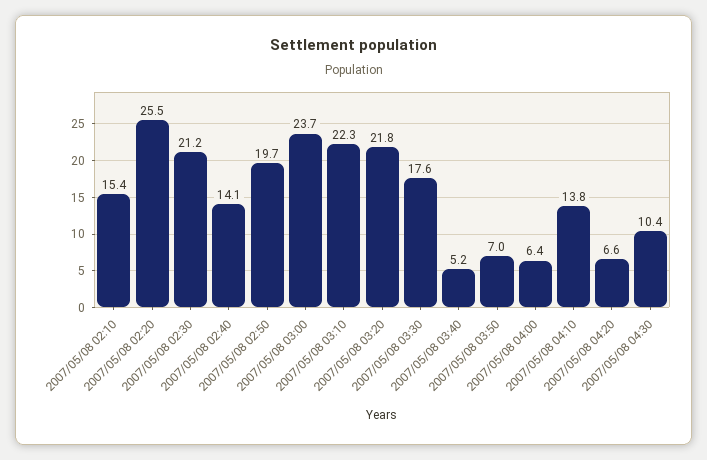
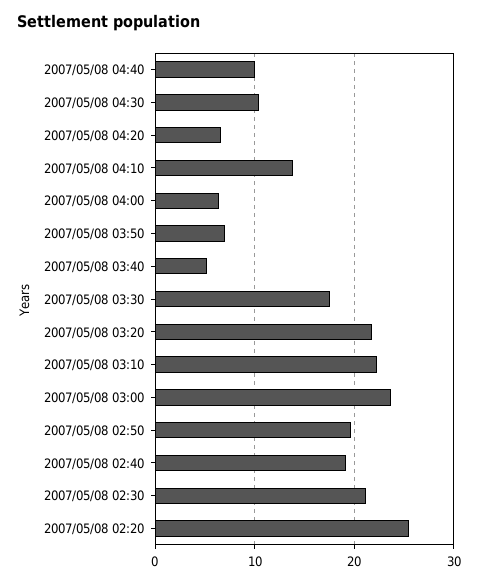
2007/05/08 02:10: 15.4 -> none
2007/05/08 02:40: 14.1 -> 19
2007/05/08 04:40: none -> 10

